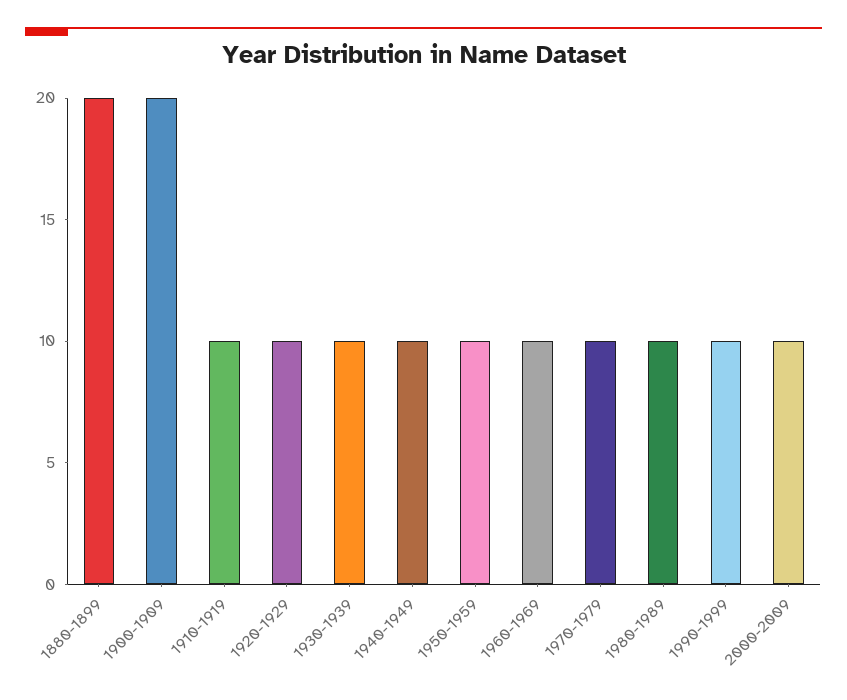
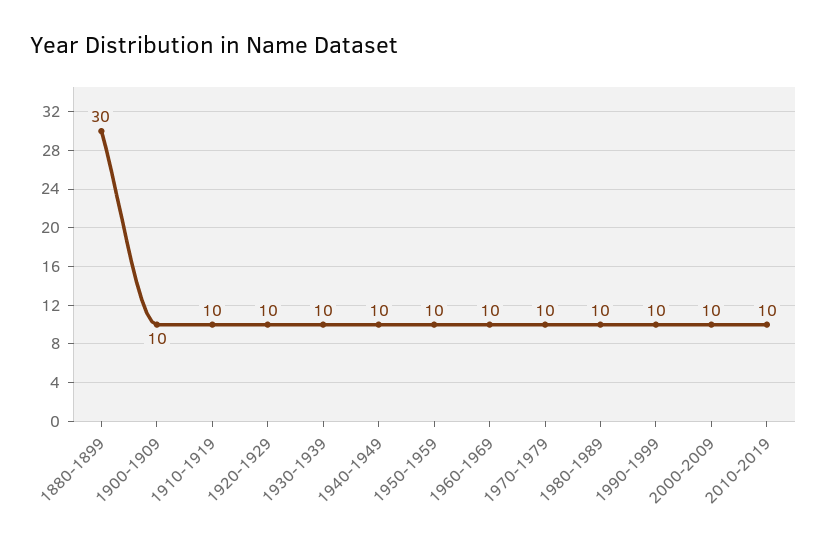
1880-1899: 20 -> 30
1900-1909: 20 -> 10
2010-2019: none -> 10

